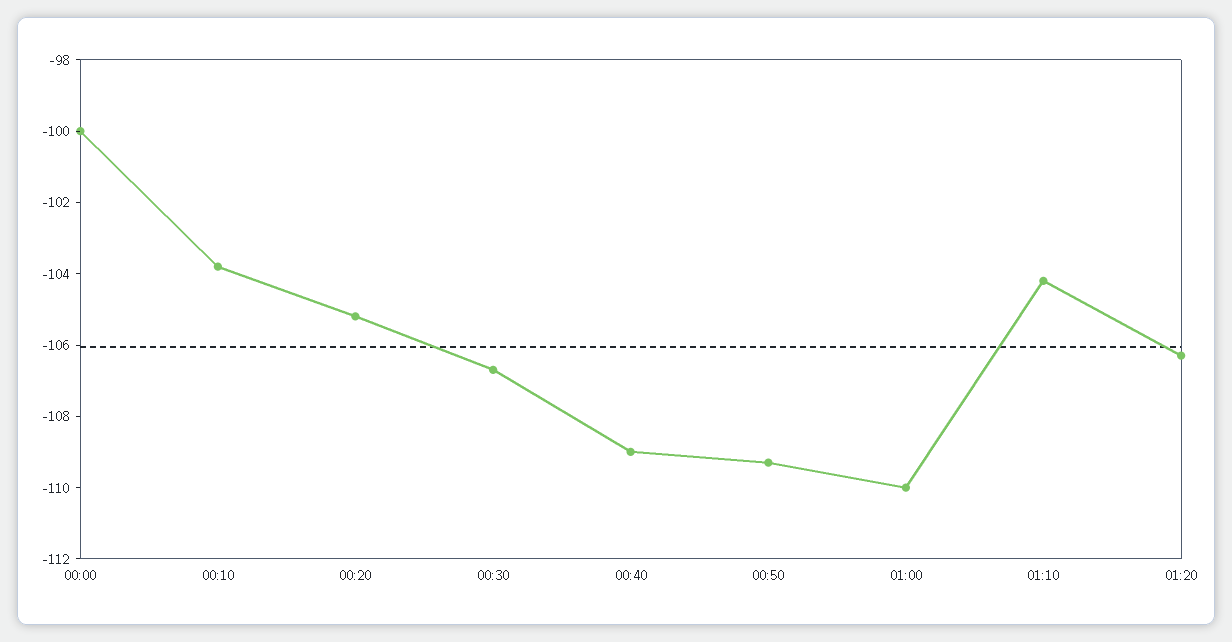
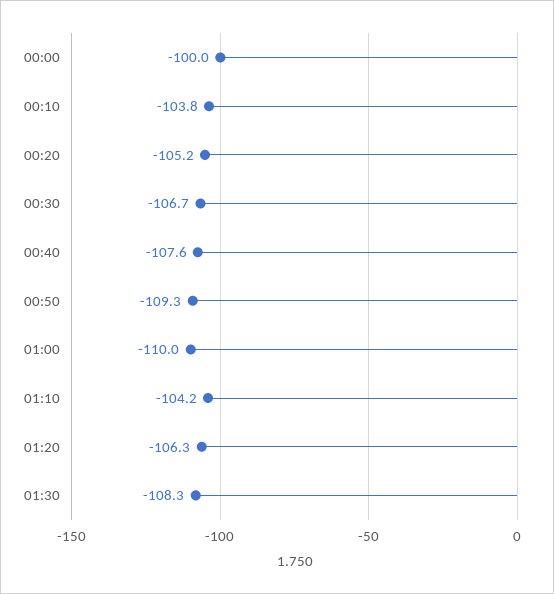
00:40: -109 -> -107.6
01:30: none -> -108.3

